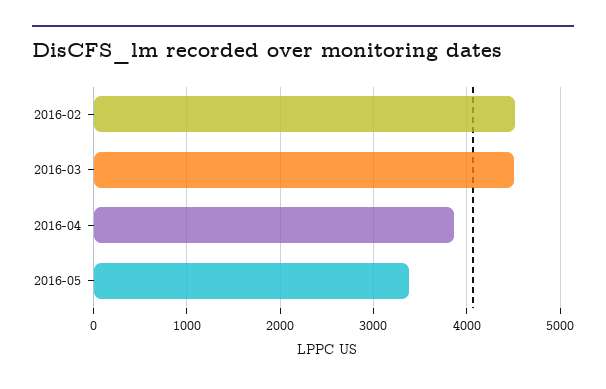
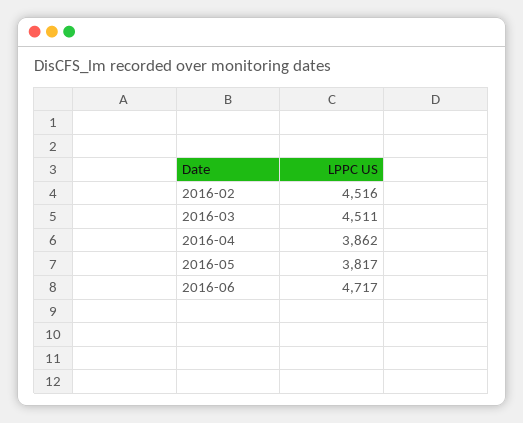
2016-05: 3400 -> 3817
2016-06: none -> 4717

